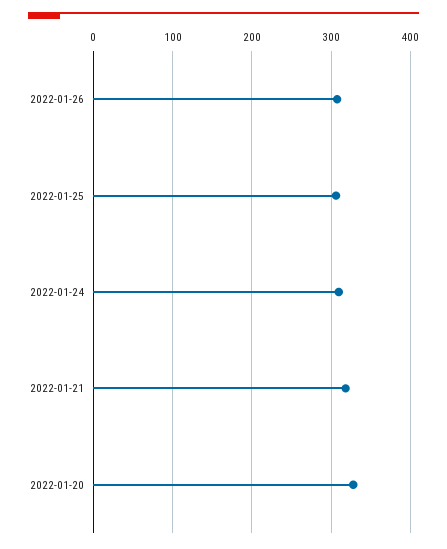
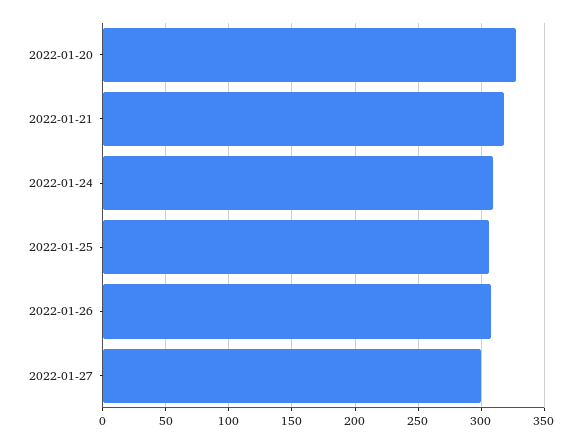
2022-01-27: none -> 300

